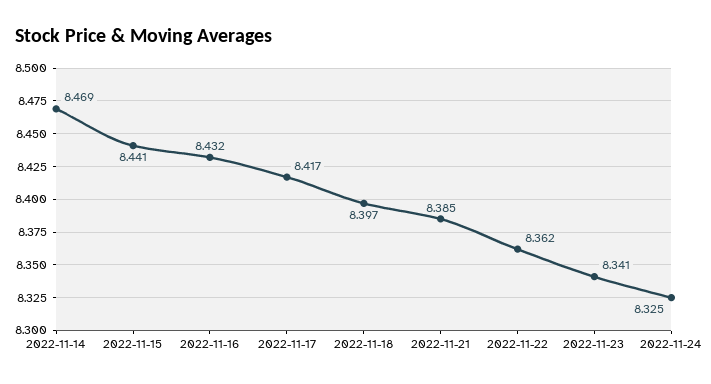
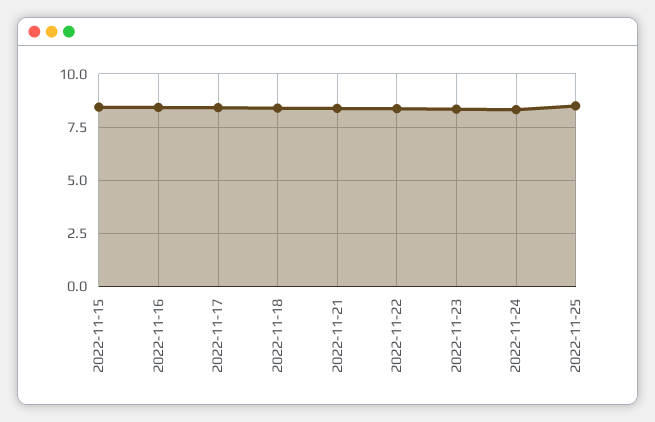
2022-11-14: 8.469 -> none
2022-11-25: none -> 8.5

